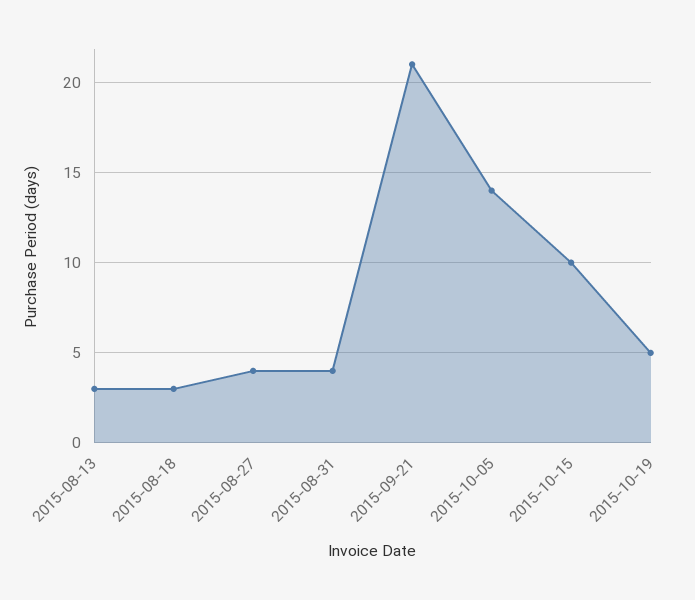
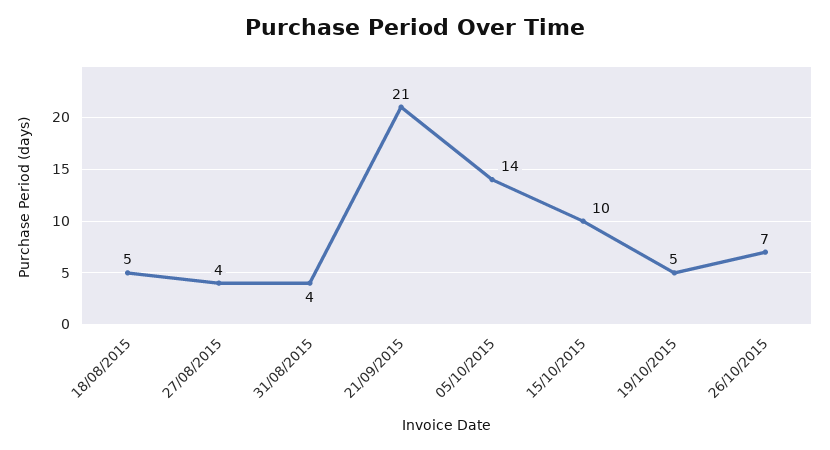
2015-08-13: 3 -> none
2015-08-18: 3 -> 5
26/10/2015: none -> 7

